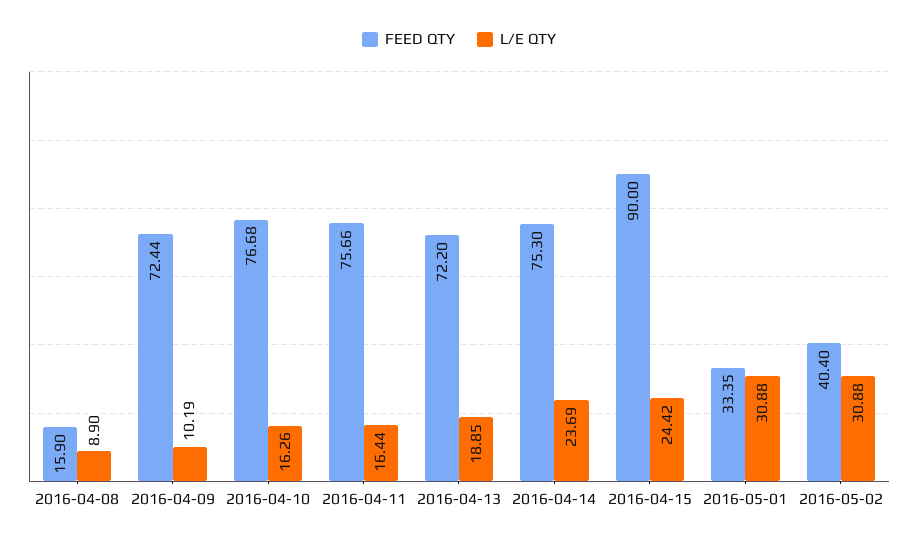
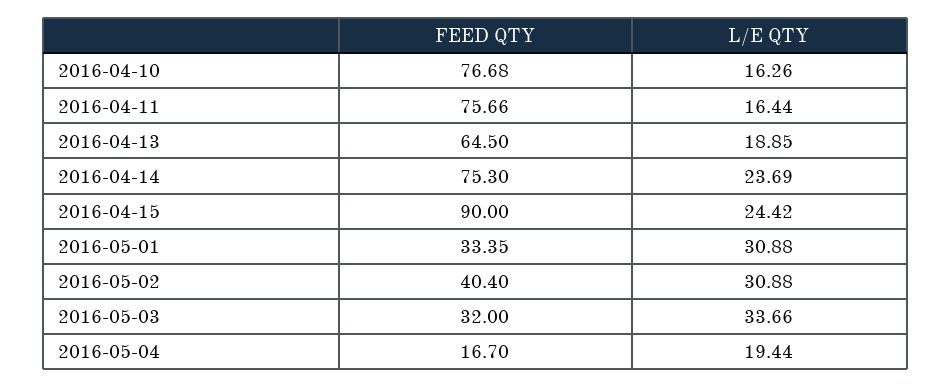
FEED QTY, 2016-04-08: 15.9 -> none
L/E QTY, 2016-04-08: 8.9 -> none
FEED QTY, 2016-04-09: 72.44 -> none
L/E QTY, 2016-04-09: 10.19 -> none
FEED QTY, 2016-04-13: 72.2 -> 64.5
FEED QTY, 2016-05-03: none -> 32
L/E QTY, 2016-05-03: none -> 33.66
FEED QTY, 2016-05-04: none -> 16.7
L/E QTY, 2016-05-04: none -> 19.44

